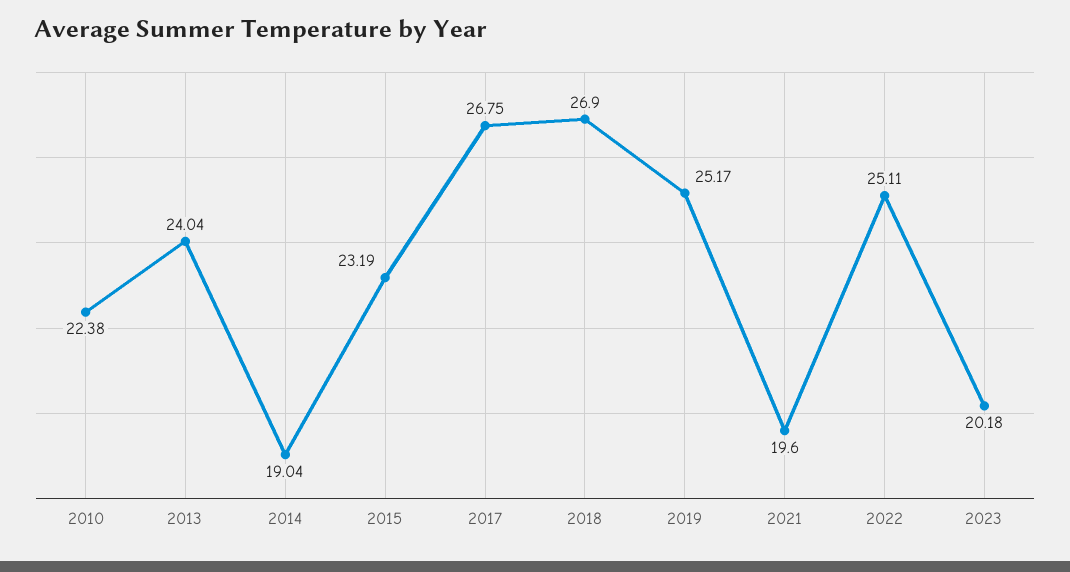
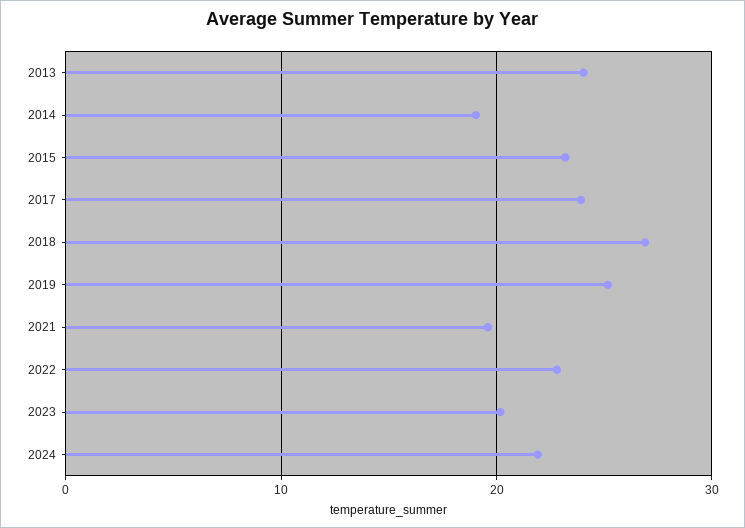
2010: 22.38 -> none
2017: 26.75 -> 24
2022: 25.11 -> 23
2024: none -> 22

